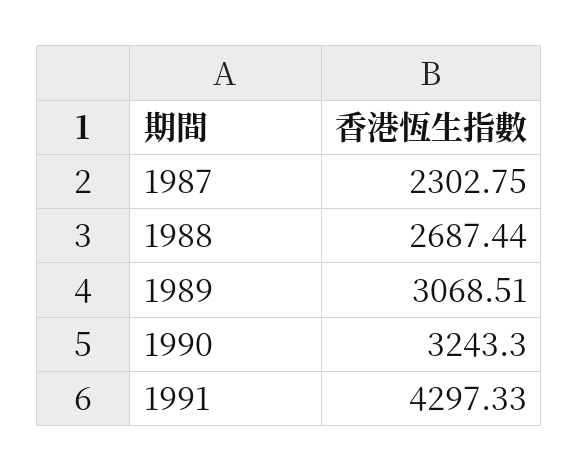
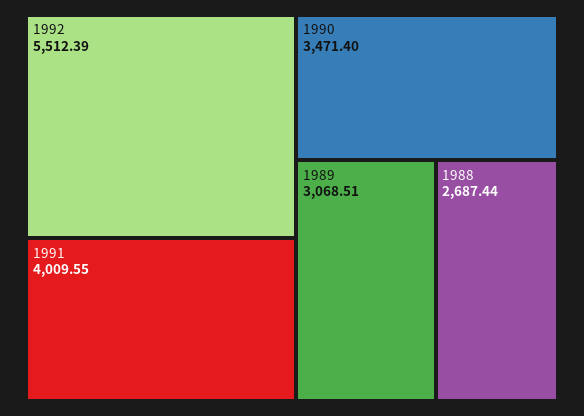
1987: 2302.75 -> none
1990: 3243.3 -> 3471.4
1991: 4297.33 -> 4009.55
1992: none -> 5512.39

